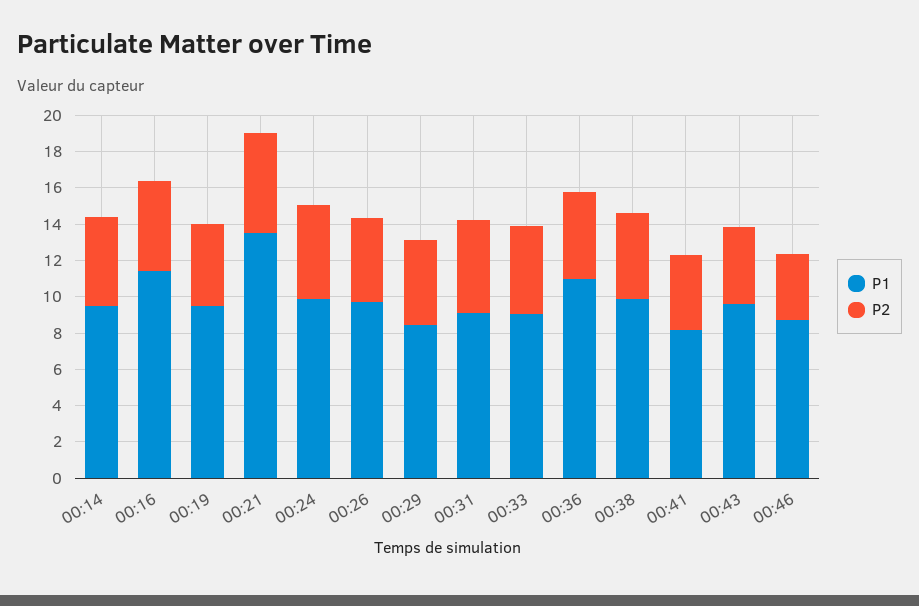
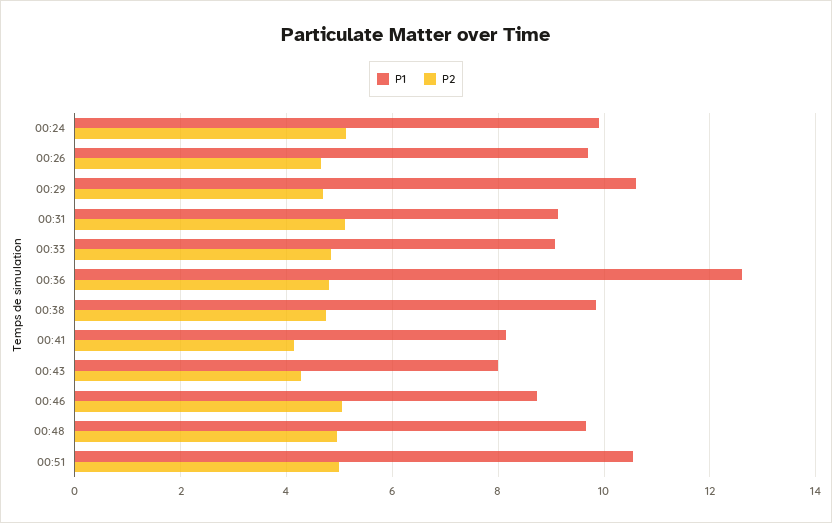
P1, 00:14: 9.5 -> none
P2, 00:14: 5 -> none
P1, 00:16: 11.5 -> none
P2, 00:16: 5 -> none
P1, 00:19: 9.5 -> none
P2, 00:19: 4.5 -> none
P1, 00:21: 13.5 -> none
P2, 00:21: 5.5 -> none
P1, 00:29: 8.5 -> 10.6
P1, 00:36: 11 -> 12.6
P1, 00:43: 9.5 -> 8
P2, 00:46: 3.5 -> 5
P1, 00:48: none -> 9.6
P2, 00:48: none -> 5
P1, 00:51: none -> 10.6
P2, 00:51: none -> 5

